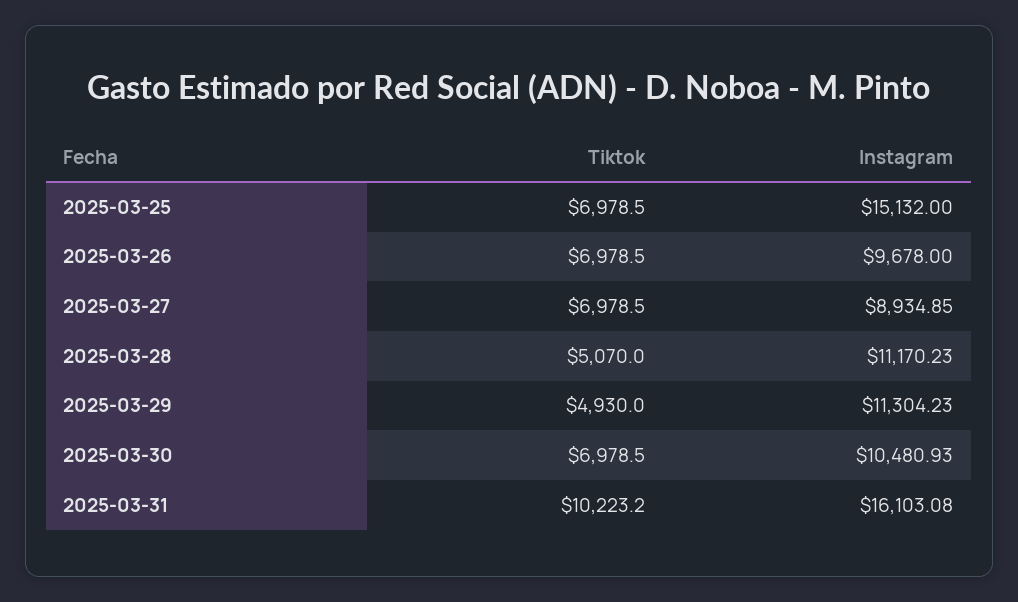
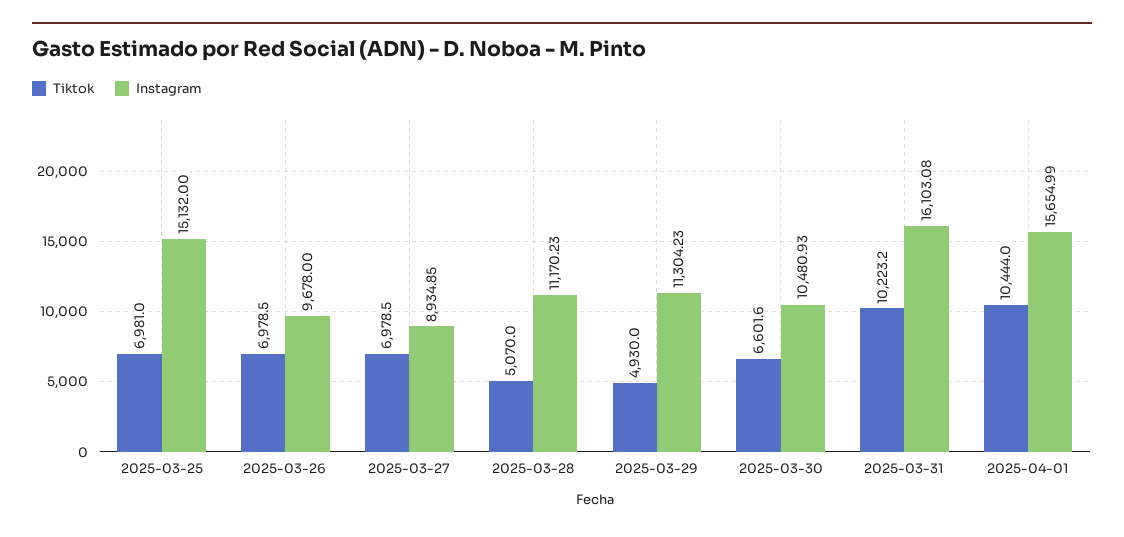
Tiktok, 2025-03-25: 6978.5 -> 6981
Tiktok, 2025-03-30: 6978.5 -> 6601.6
Tiktok, 2025-04-01: none -> 10444
Instagram, 2025-04-01: none -> 15654.99

